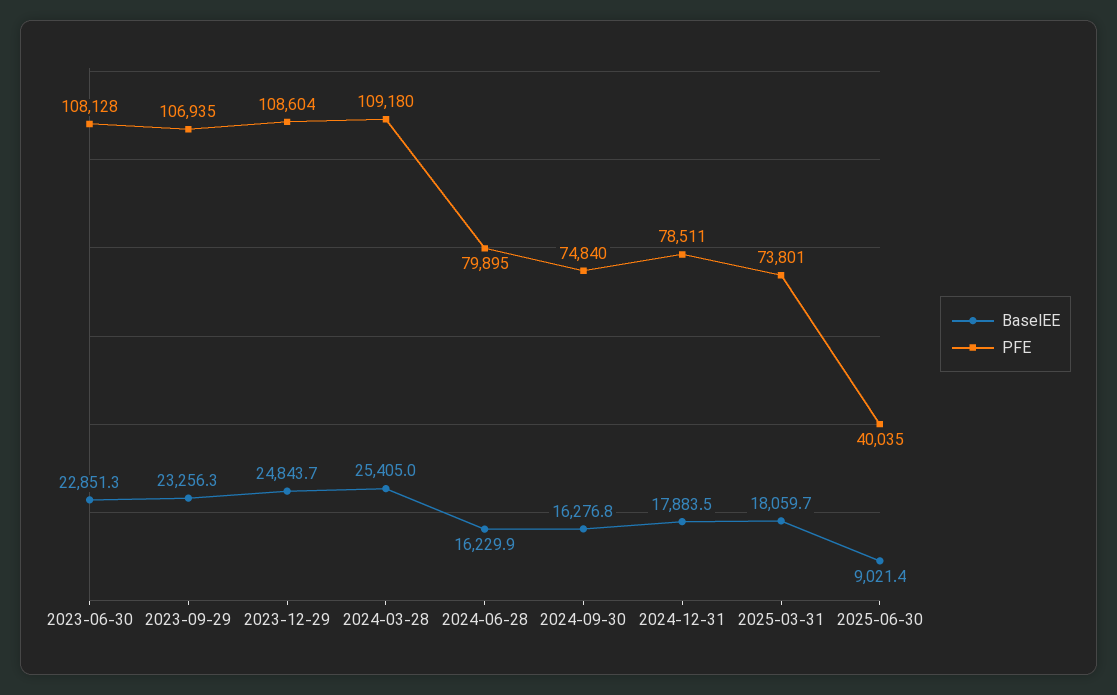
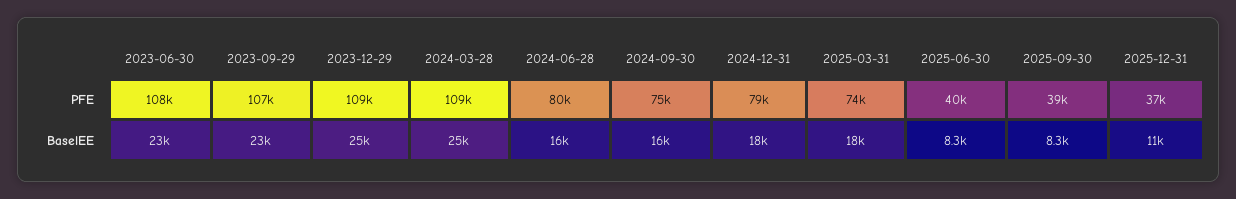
BaselEE, 2025-06-30: 9021.4 -> 8300
PFE, 2025-09-30: none -> 39000
PFE, 2025-12-31: none -> 37000
BaselEE, 2025-09-30: none -> 8300
BaselEE, 2025-12-31: none -> 11000

